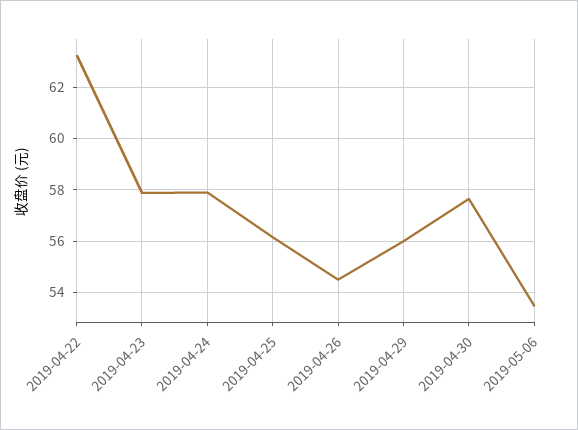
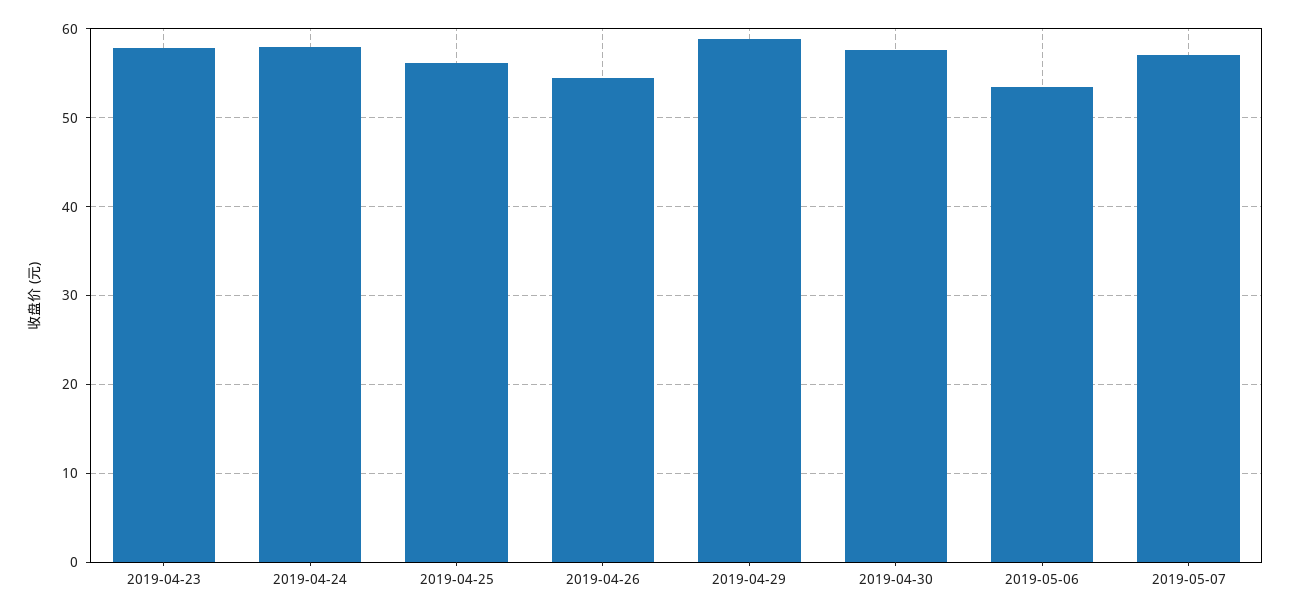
2019-04-22: 63.25 -> none
2019-04-29: 56 -> 59
2019-05-07: none -> 57

